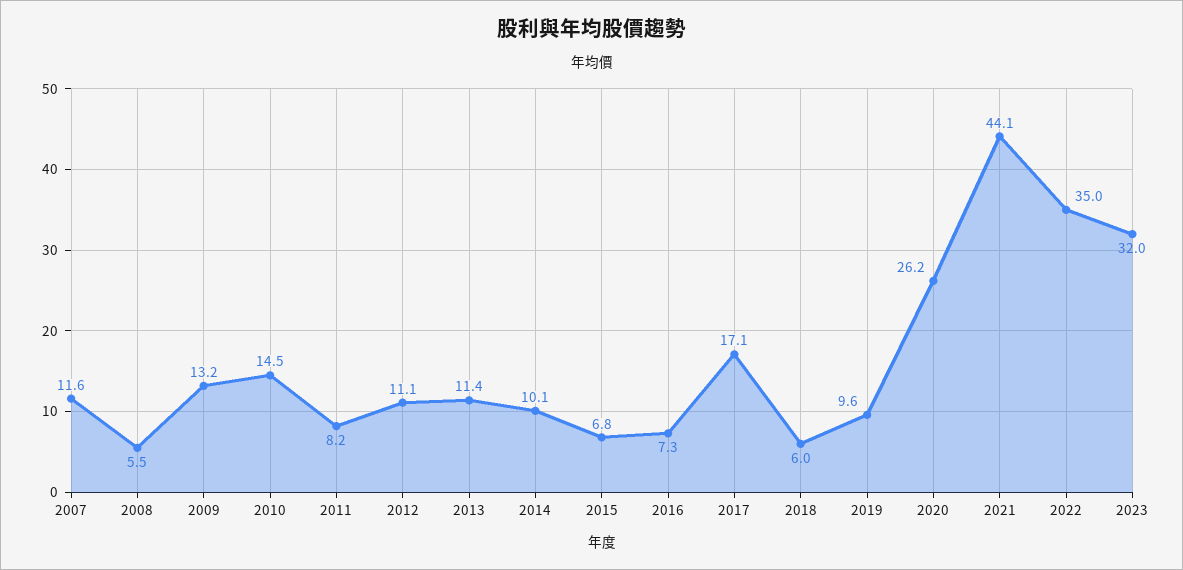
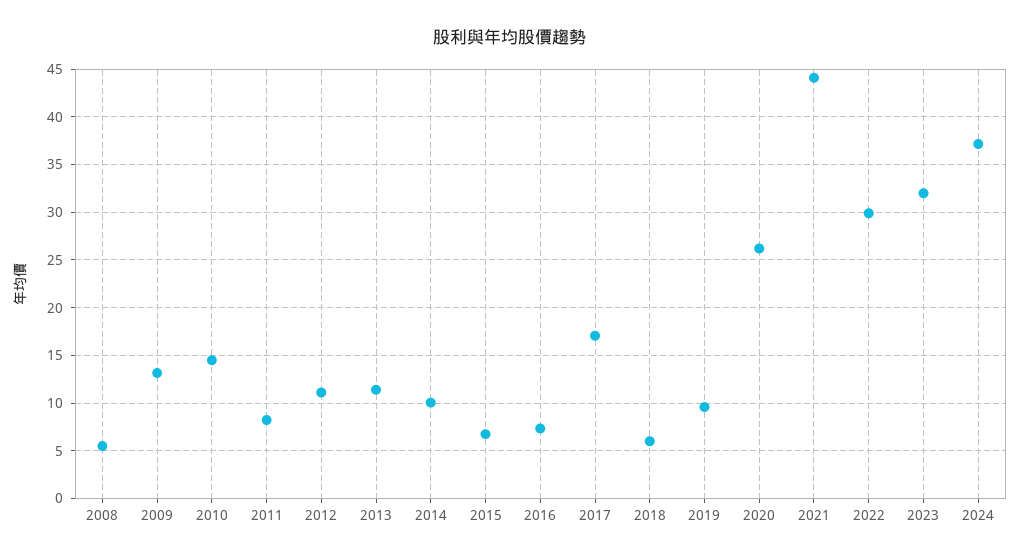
2007: 11.6 -> none
2022: 35 -> 30
2024: none -> 37

